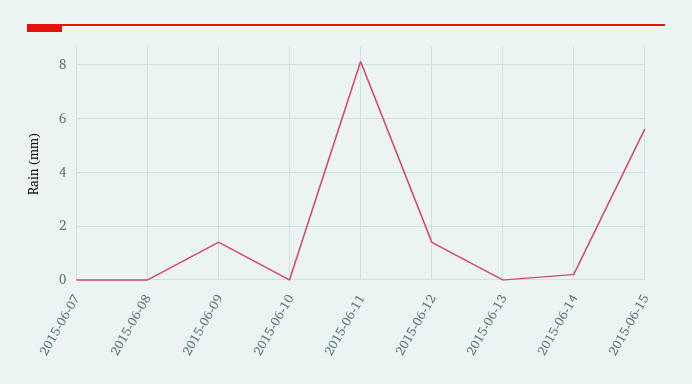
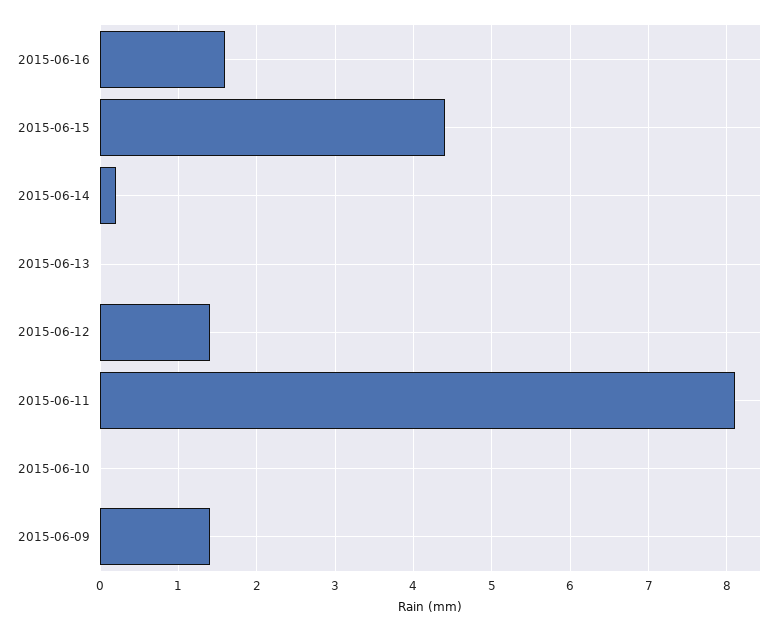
2015-06-07: 0 -> none
2015-06-08: 0 -> none
2015-06-15: 5.5 -> 4.4
2015-06-16: none -> 1.6

